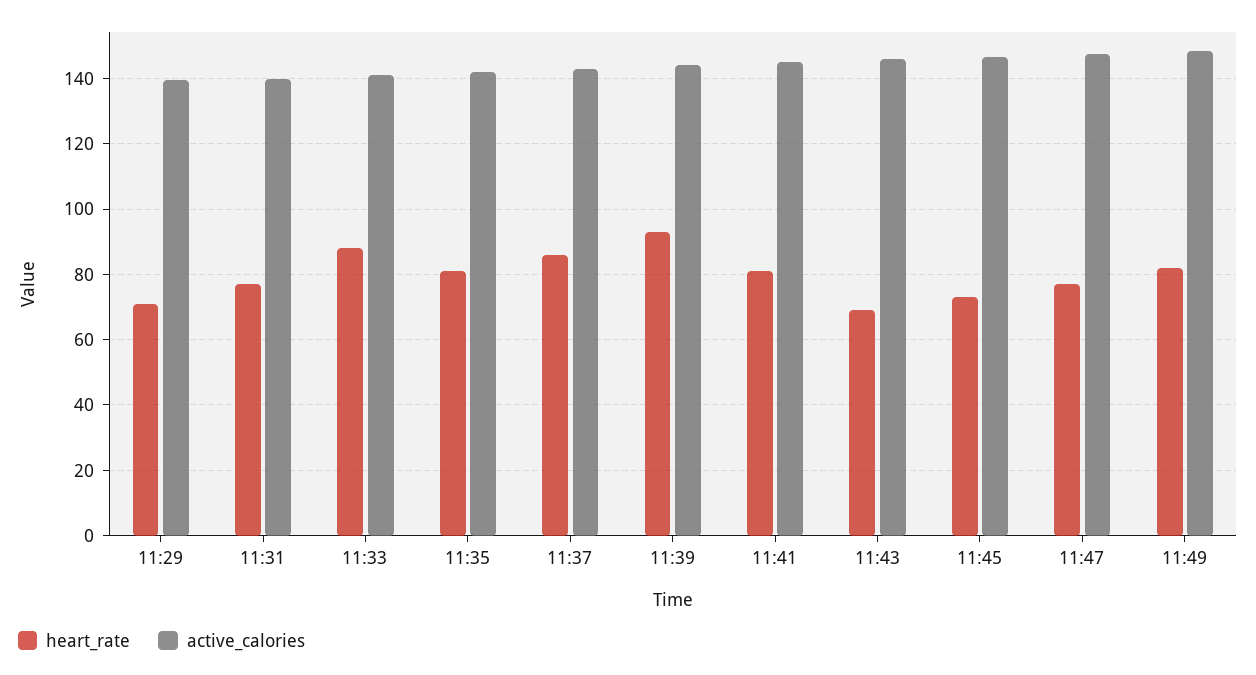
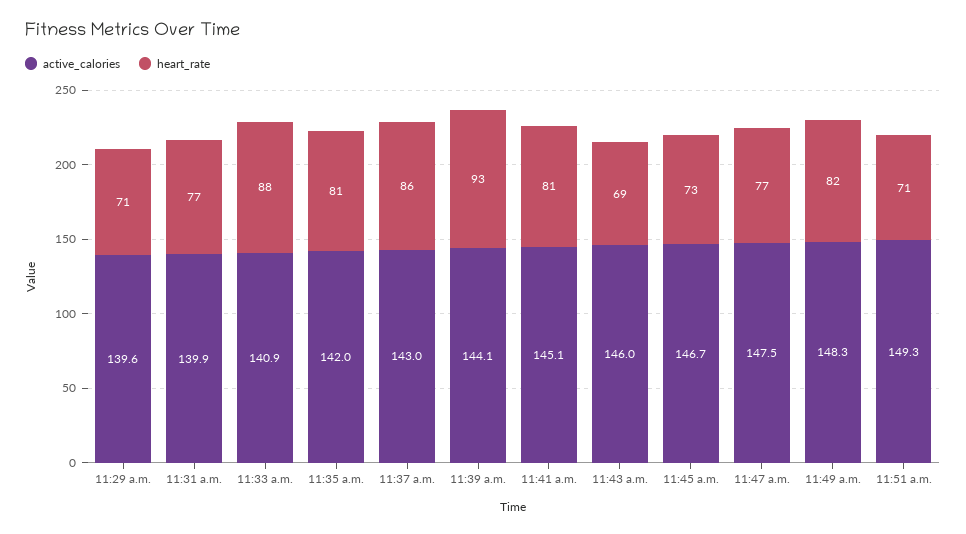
active_calories, 11:51 a.m.: none -> 149.3
heart_rate, 11:51 a.m.: none -> 71

